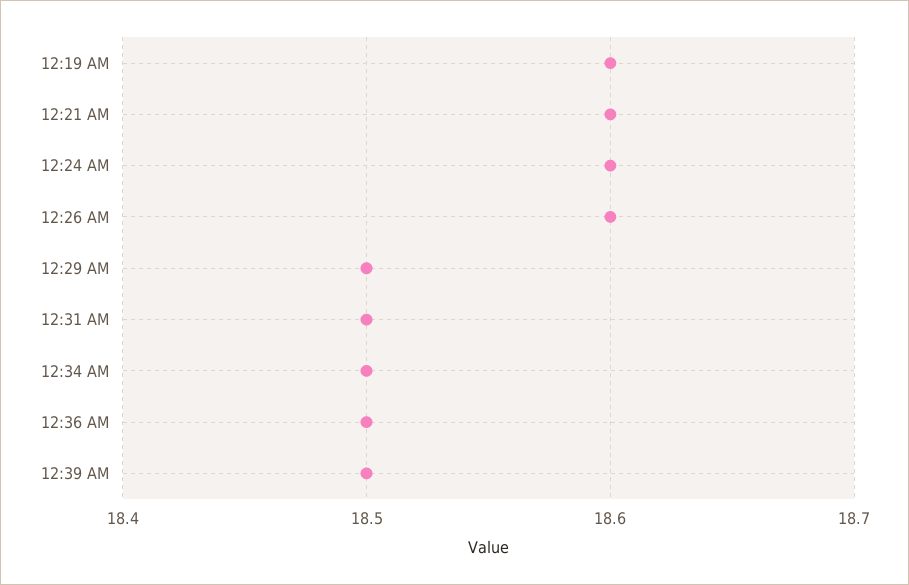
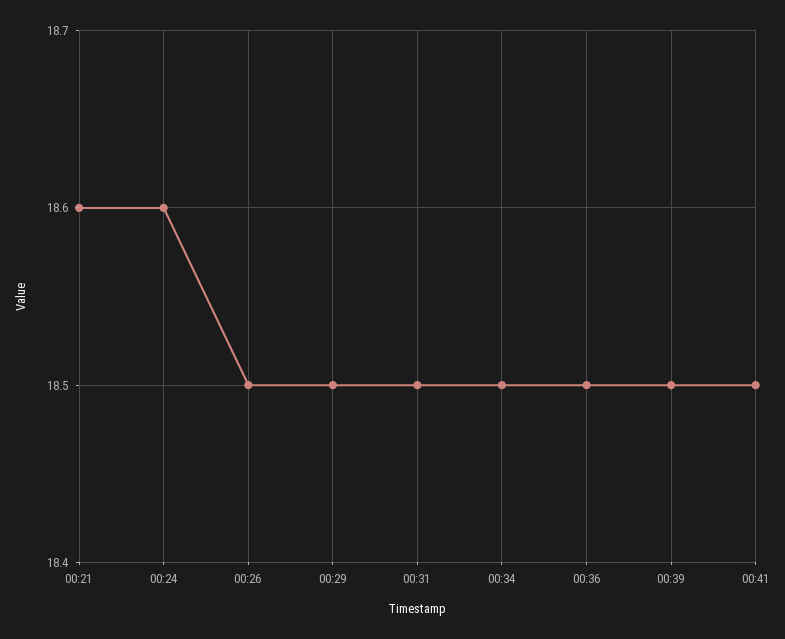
12:19 AM: 18.6 -> none
12:26 AM: 18.6 -> 18.5
00:41: none -> 18.5

